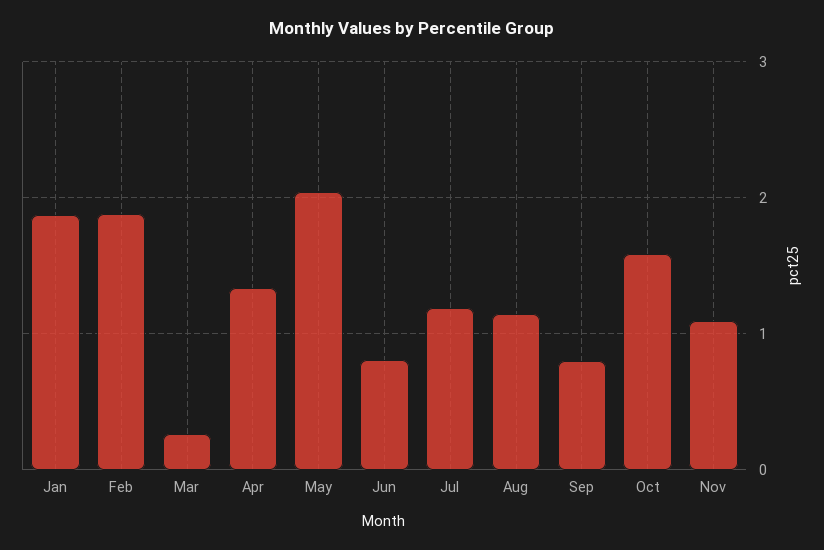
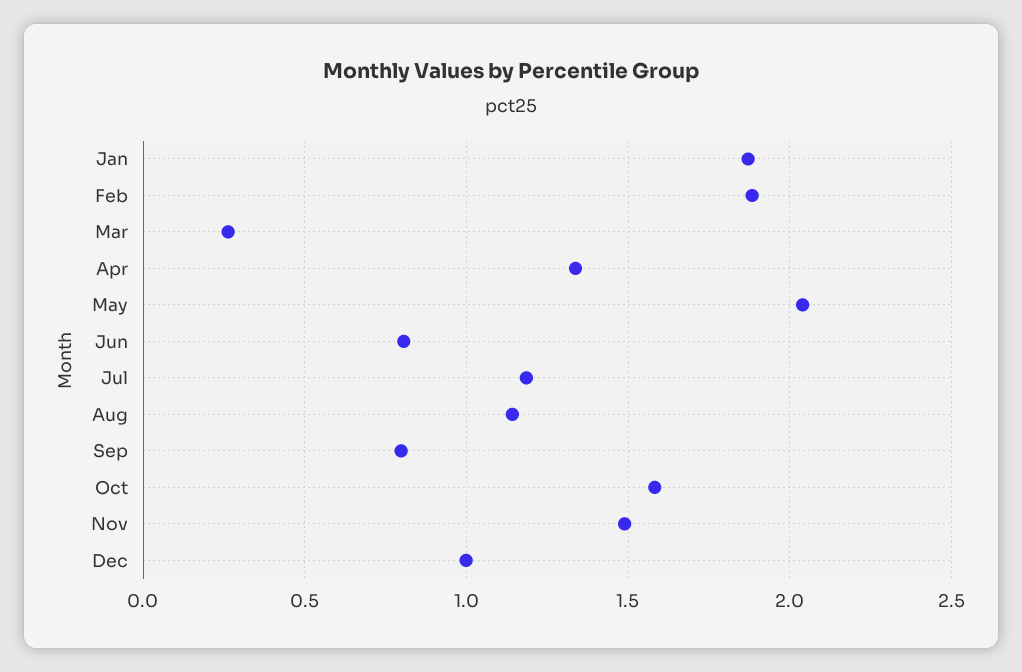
Nov: 1.1 -> 1.5
Dec: none -> 1

